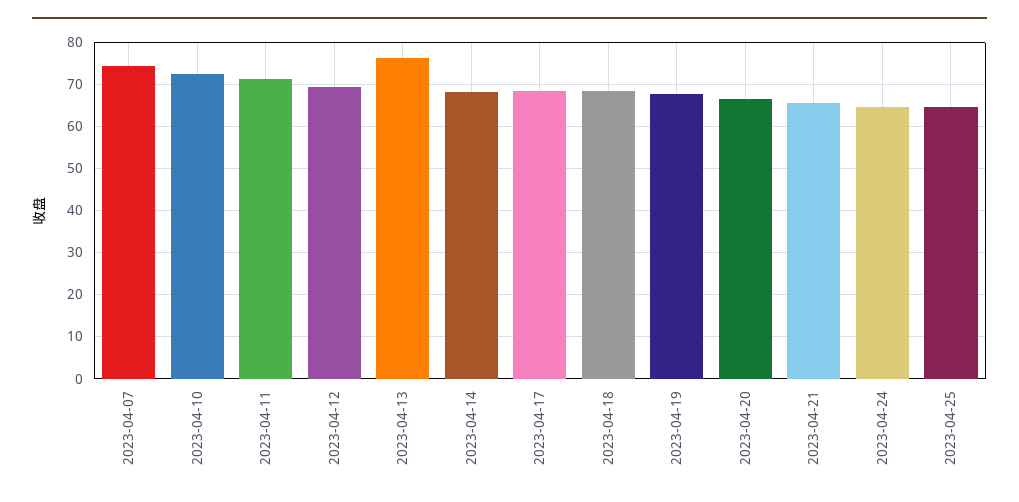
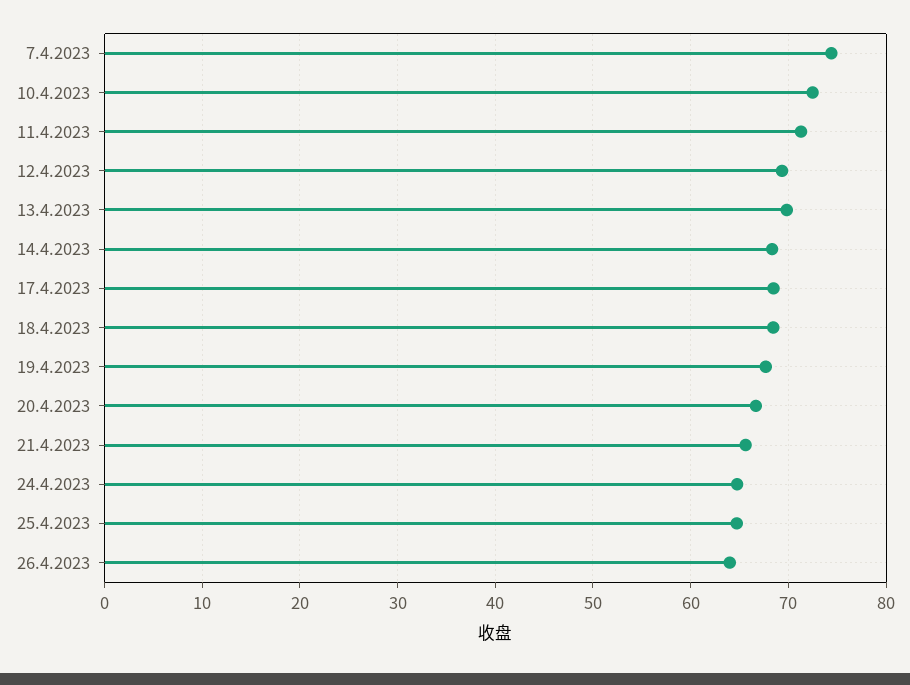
2023-04-13: 76 -> 70
26.4.2023: none -> 64

